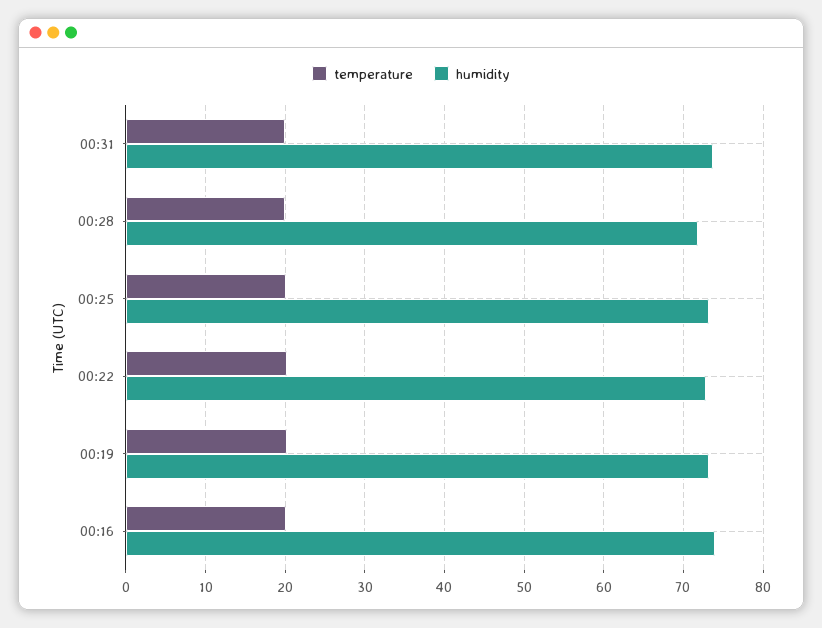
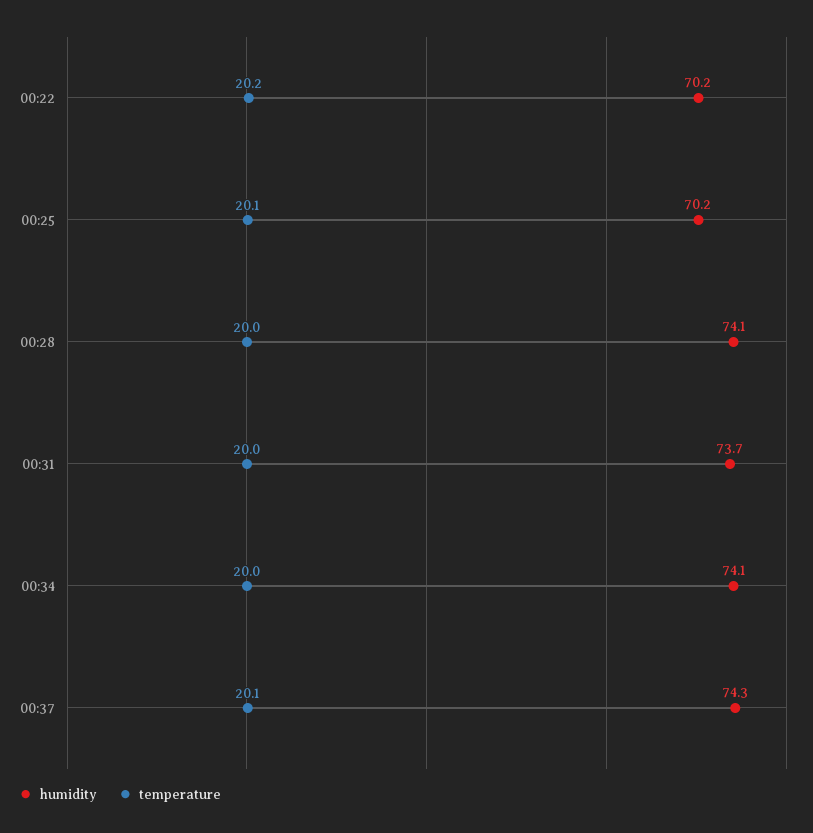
humidity, 00:28: 72 -> 74.1
humidity, 00:25: 73 -> 70.2
humidity, 00:22: 73 -> 70.2
temperature, 00:19: 20 -> none
humidity, 00:19: 73 -> none
temperature, 00:16: 20 -> none
humidity, 00:16: 74 -> none
humidity, 00:34: none -> 74.1
temperature, 00:34: none -> 20
humidity, 00:37: none -> 74.3
temperature, 00:37: none -> 20.1

